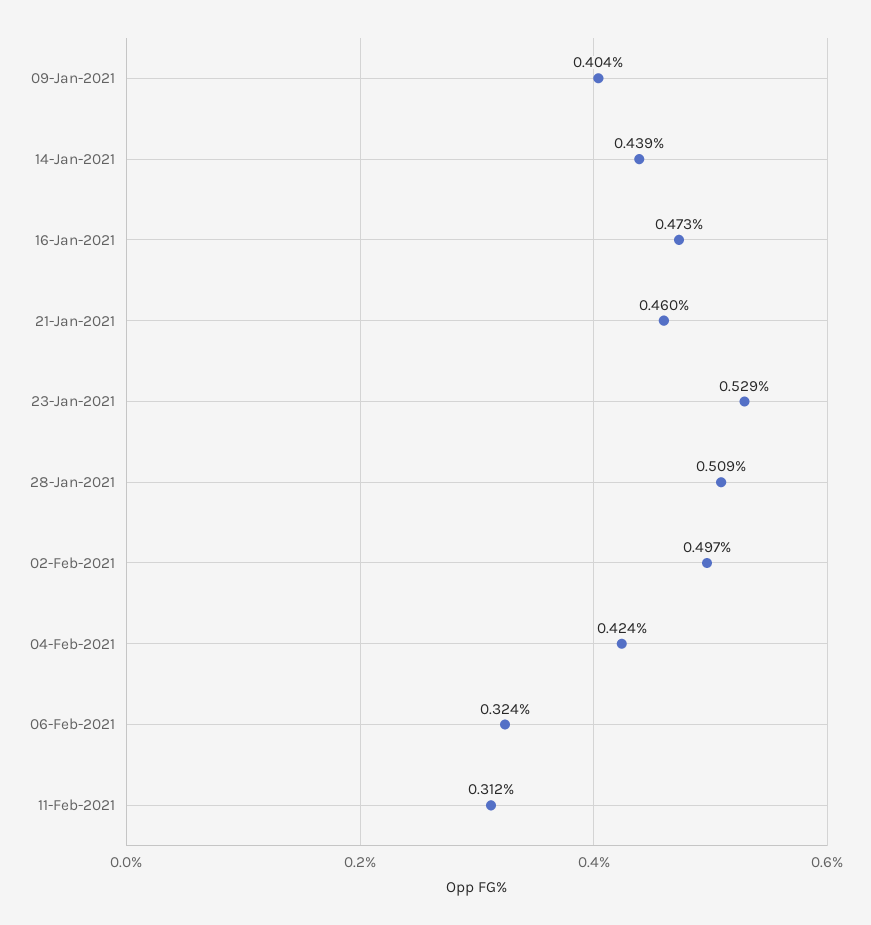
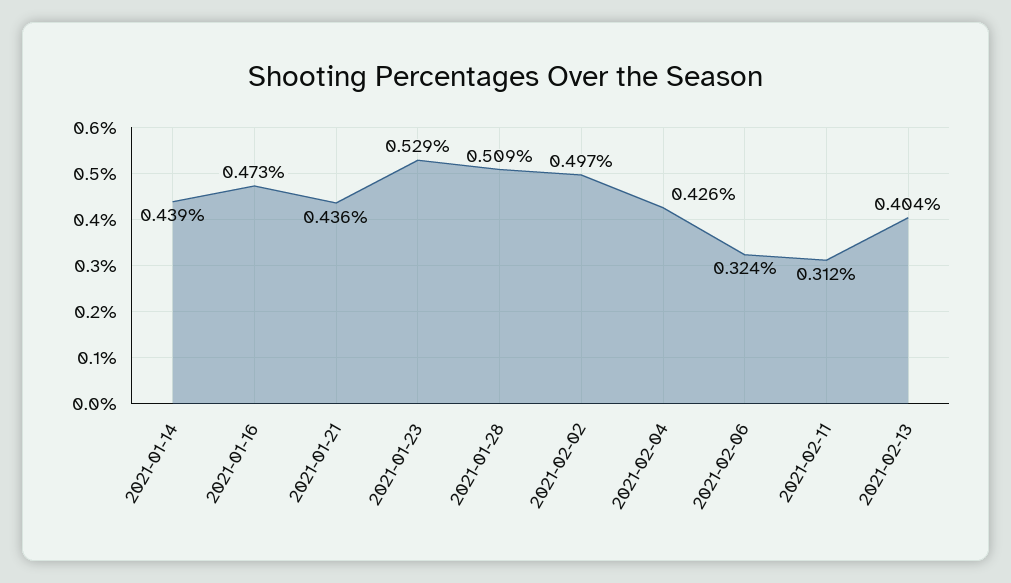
09-Jan-2021: 0.404 -> none
21-Jan-2021: 0.46 -> 0.436
04-Feb-2021: 0.424 -> 0.426
2021-02-13: none -> 0.404

